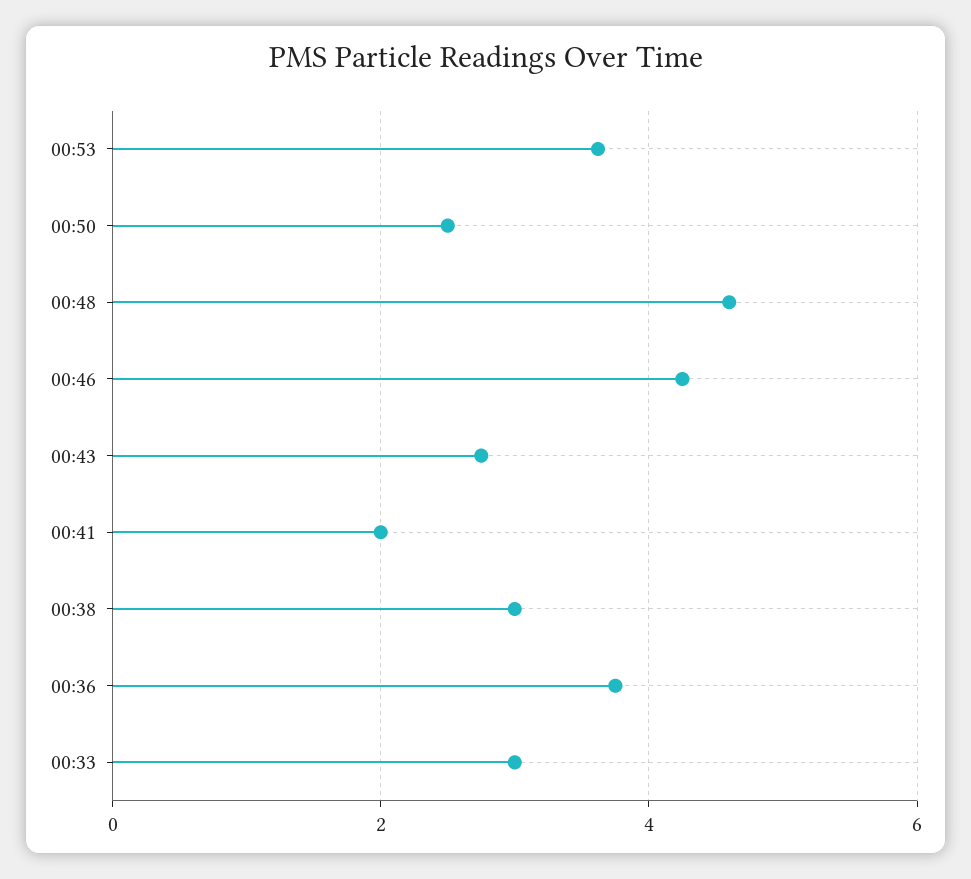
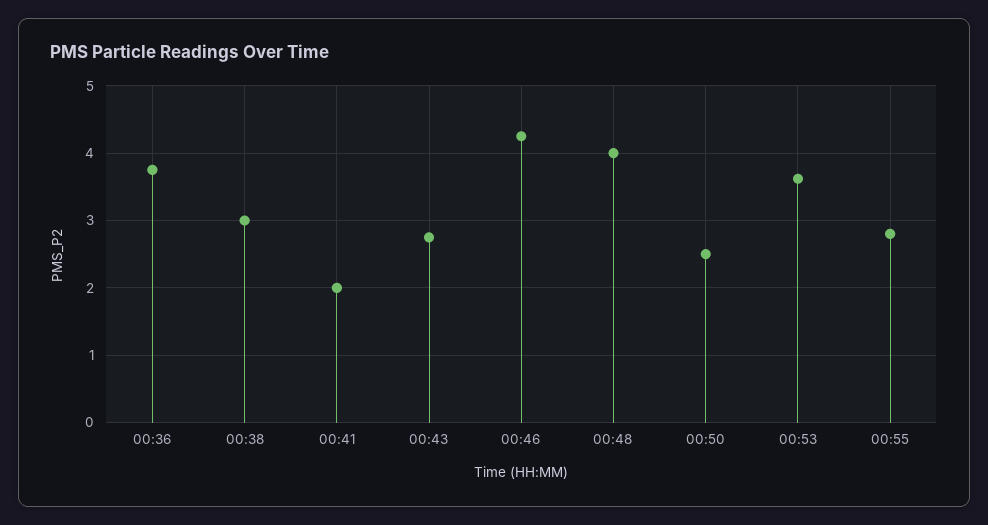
00:48: 4.6 -> 4
00:33: 3 -> none
00:55: none -> 2.8

